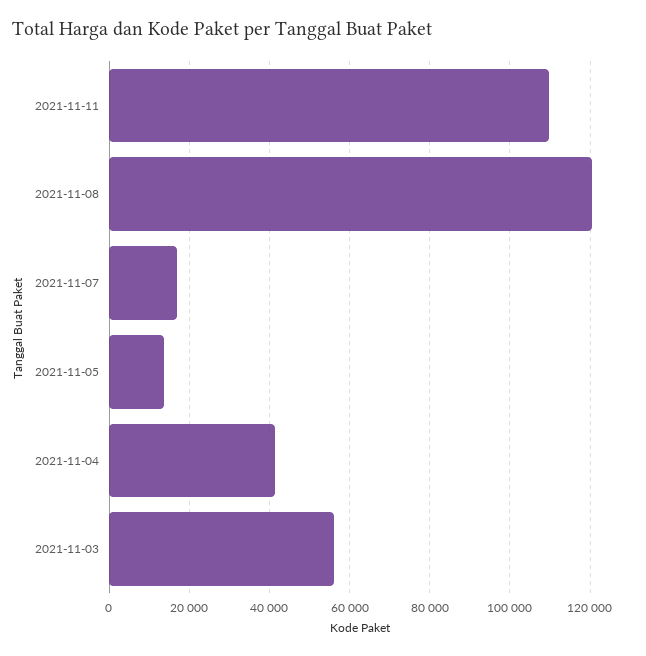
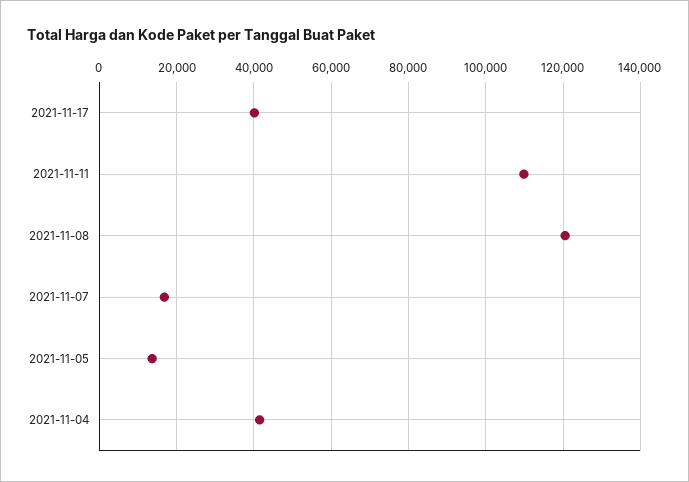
2021-11-03: 56000 -> none
2021-11-17: none -> 40000

